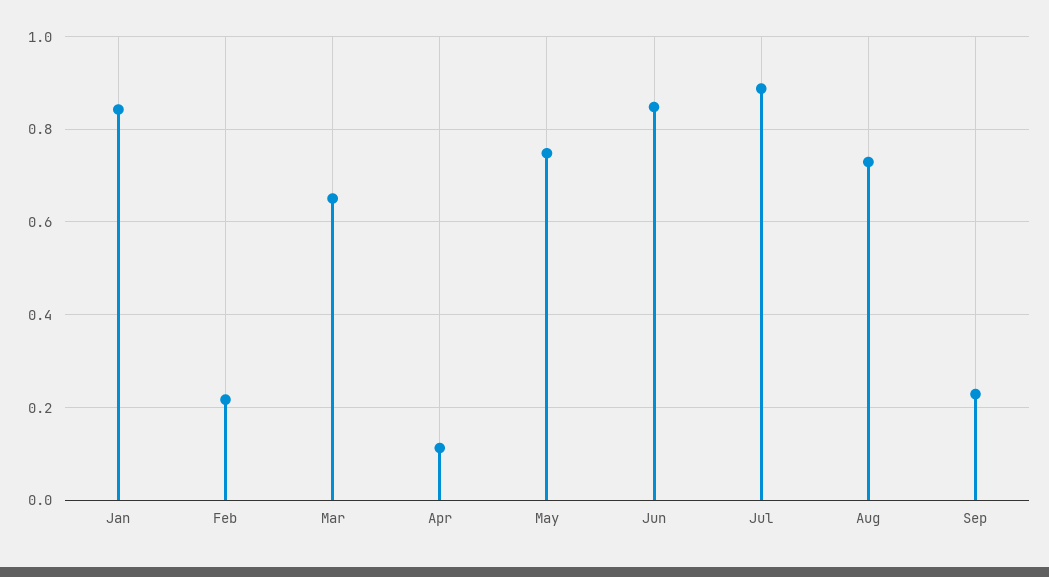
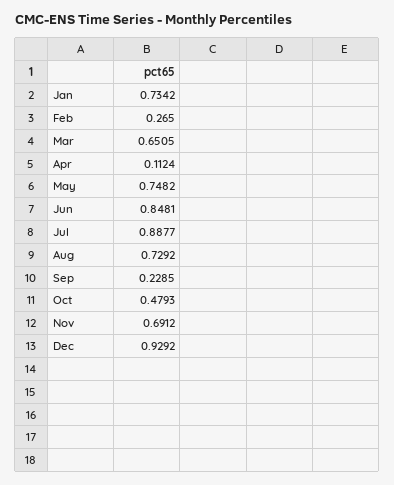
Jan: 0.84 -> 0.7342
Feb: 0.22 -> 0.265
Oct: none -> 0.4793
Nov: none -> 0.6912
Dec: none -> 0.9292

